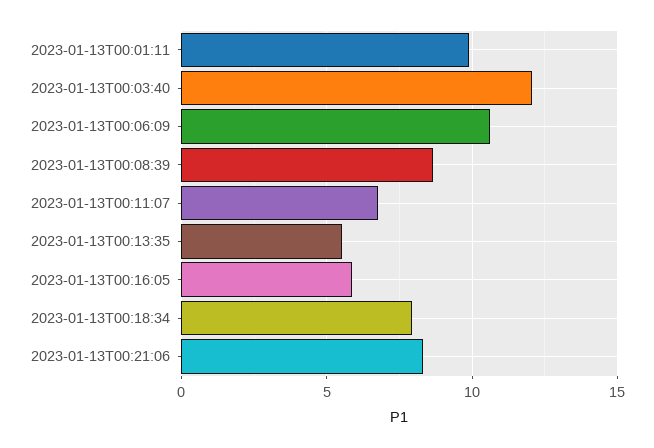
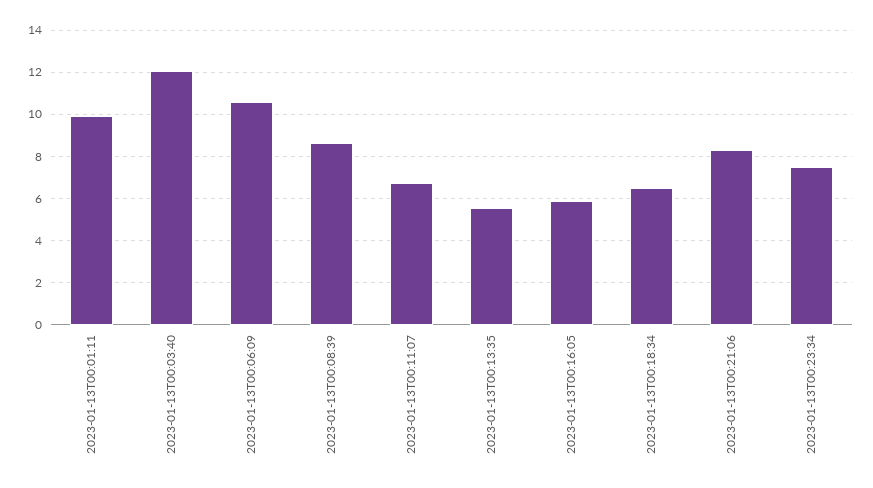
2023-01-13T00:18:34: 8 -> 6.5
2023-01-13T00:23:34: none -> 7.5

